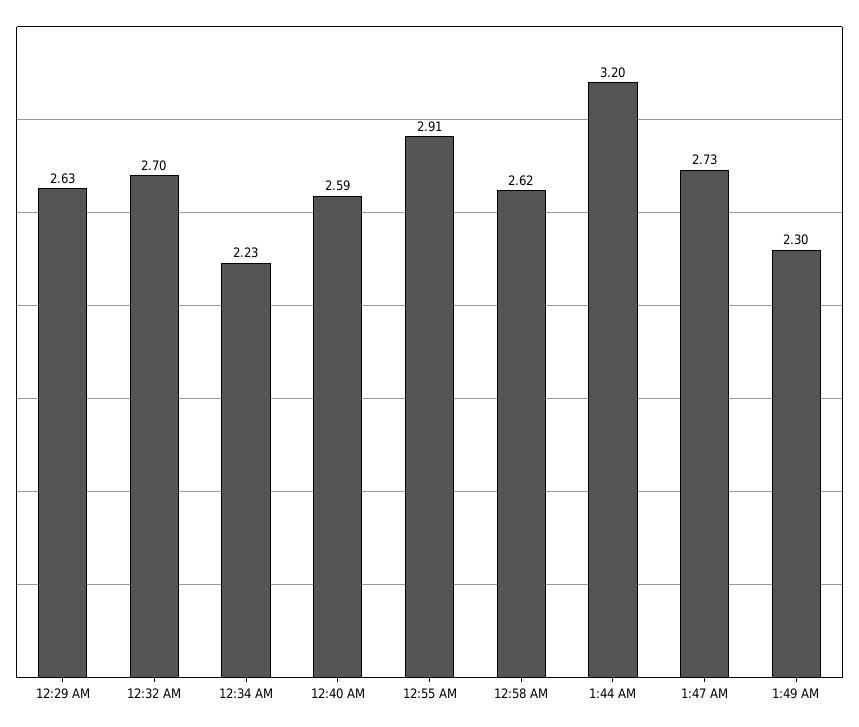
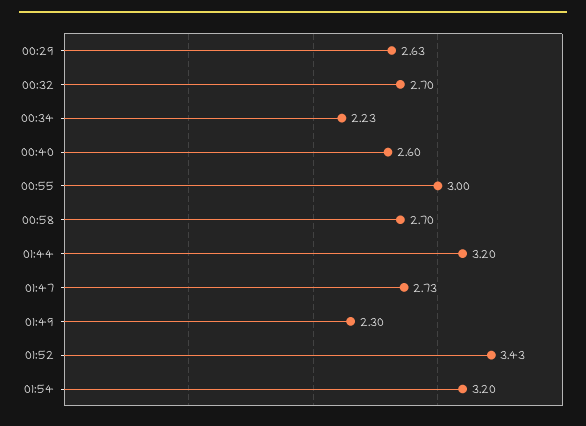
12:40 AM: 2.59 -> 2.6
12:55 AM: 2.91 -> 3
12:58 AM: 2.62 -> 2.7
01:52: none -> 3.43
01:54: none -> 3.2

